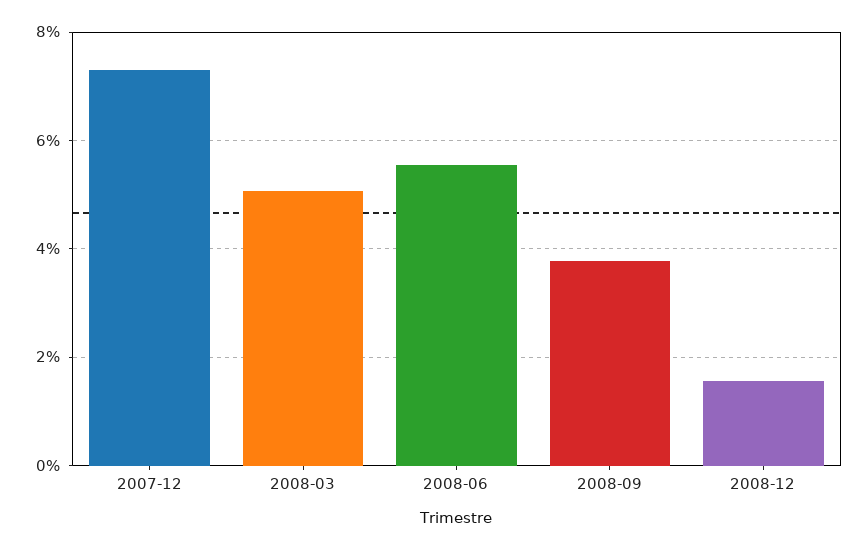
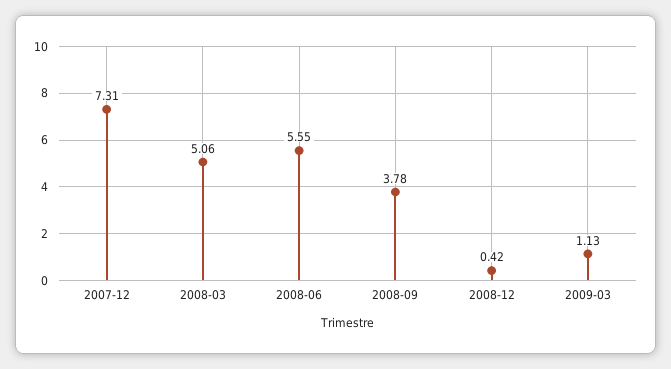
2008-12: 1.6 -> 0.42
2009-03: none -> 1.13

